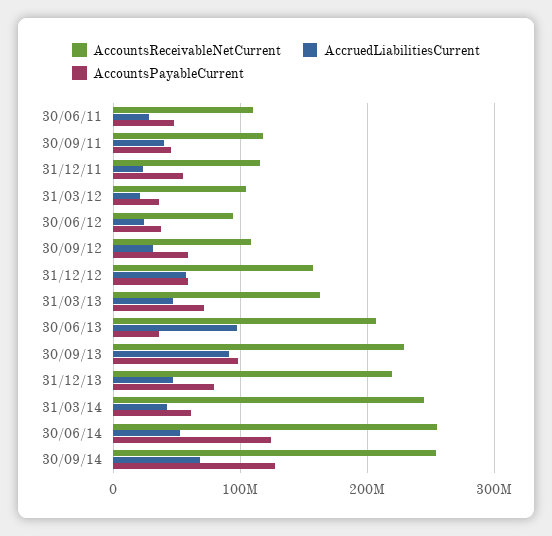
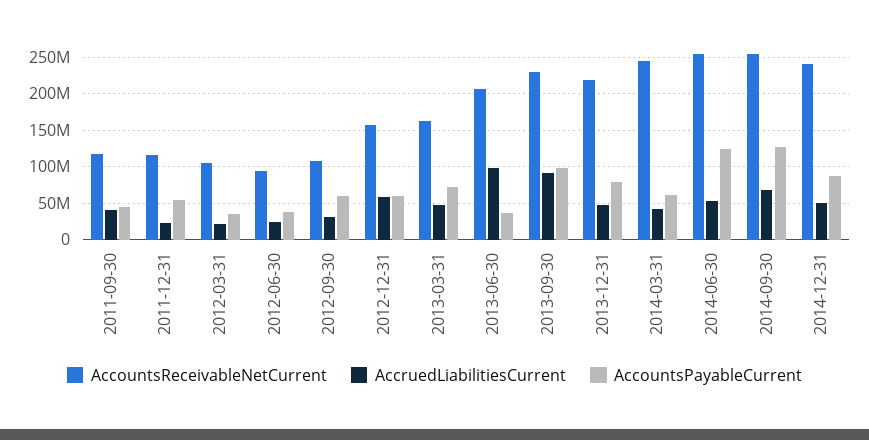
AccountsReceivableNetCurrent, 30/06/11: 110000000 -> none
AccruedLiabilitiesCurrent, 30/06/11: 30000000 -> none
AccountsPayableCurrent, 30/06/11: 50000000 -> none
AccountsReceivableNetCurrent, 2014-12-31: none -> 240000000
AccruedLiabilitiesCurrent, 2014-12-31: none -> 50000000
AccountsPayableCurrent, 2014-12-31: none -> 90000000

